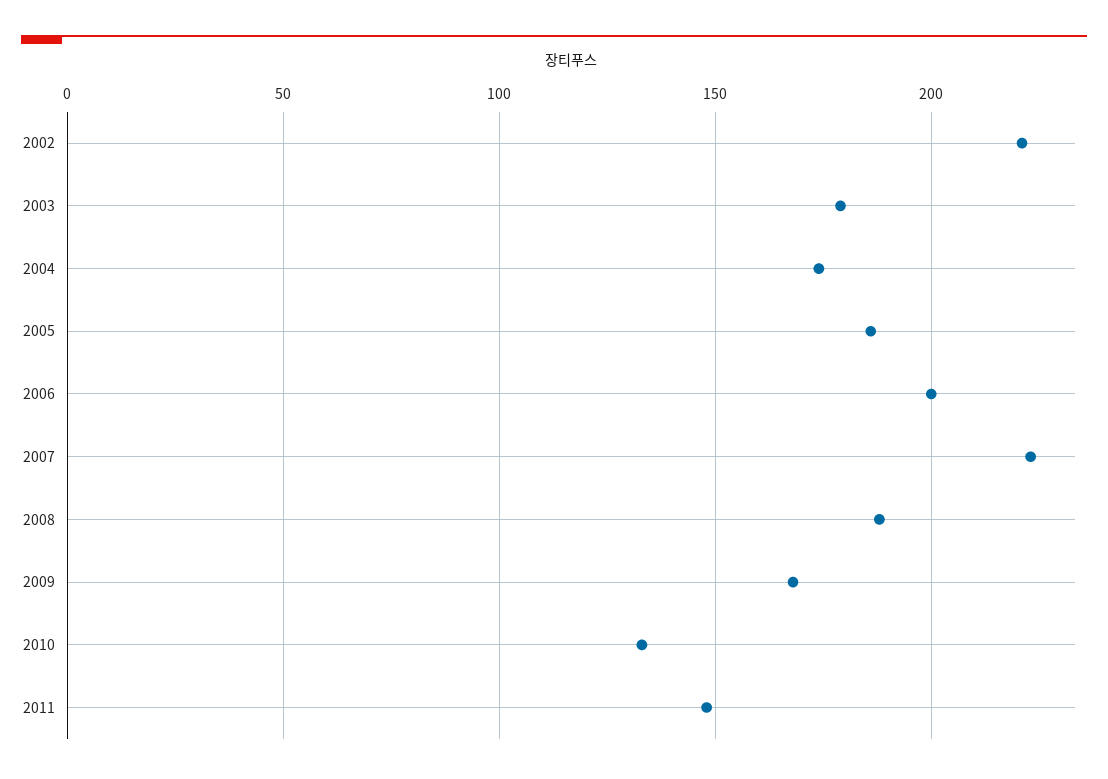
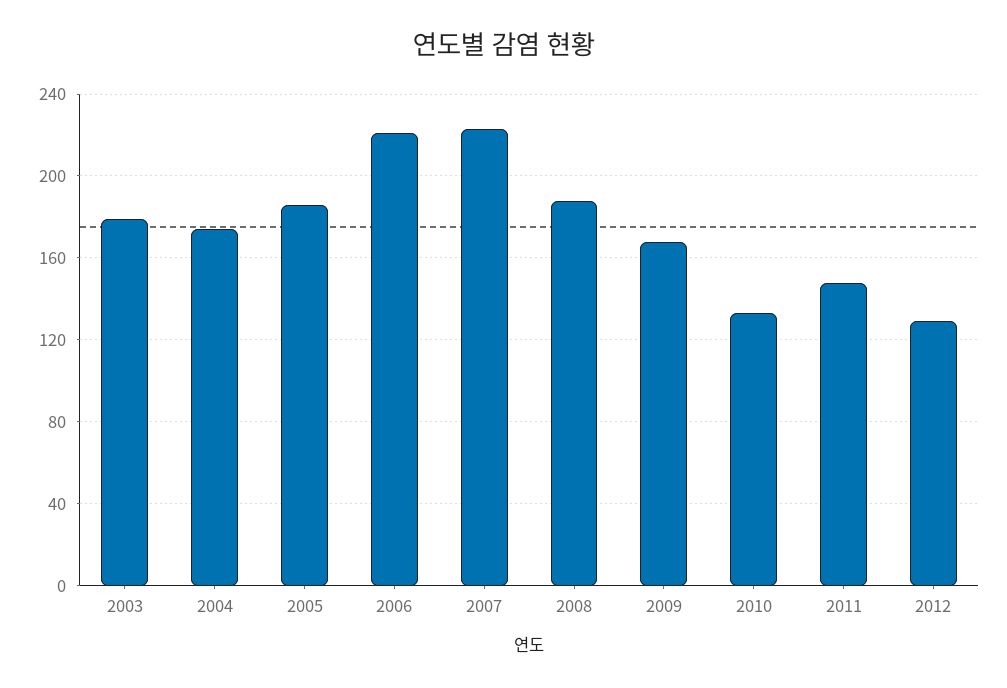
2002: 220 -> none
2006: 200 -> 220
2012: none -> 130

